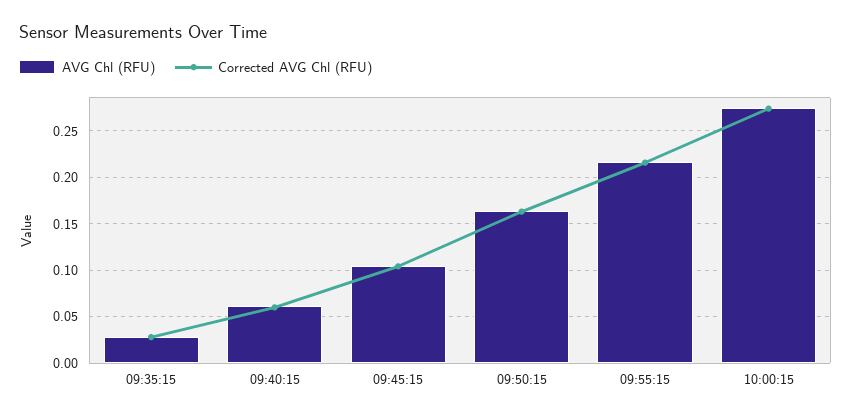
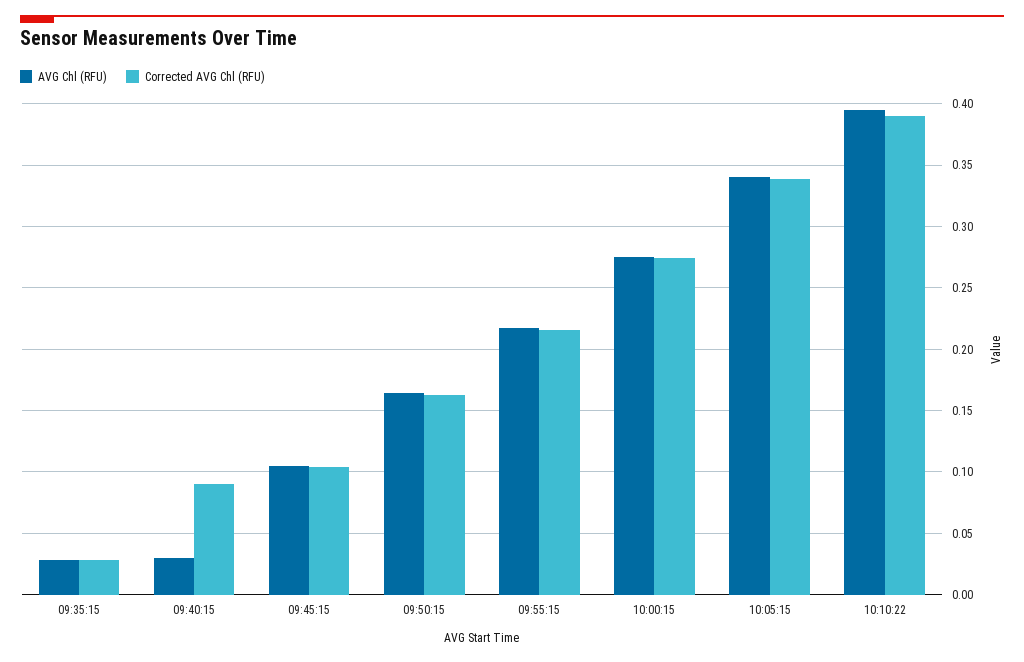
AVG Chl (RFU), 09:40:15: 0.06 -> 0.03
Corrected AVG Chl (RFU), 09:40:15: 0.06 -> 0.09
AVG Chl (RFU), 10:05:15: none -> 0.34
Corrected AVG Chl (RFU), 10:05:15: none -> 0.34
AVG Chl (RFU), 10:10:22: none -> 0.395
Corrected AVG Chl (RFU), 10:10:22: none -> 0.39

